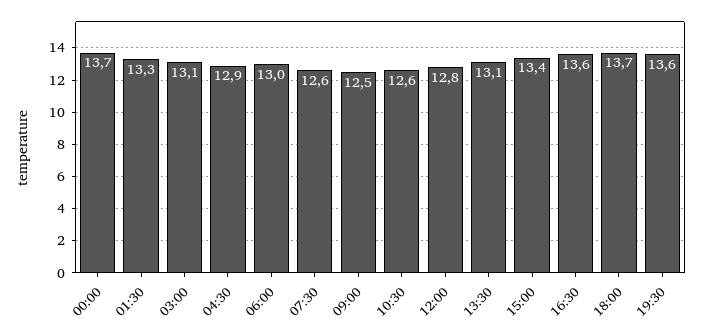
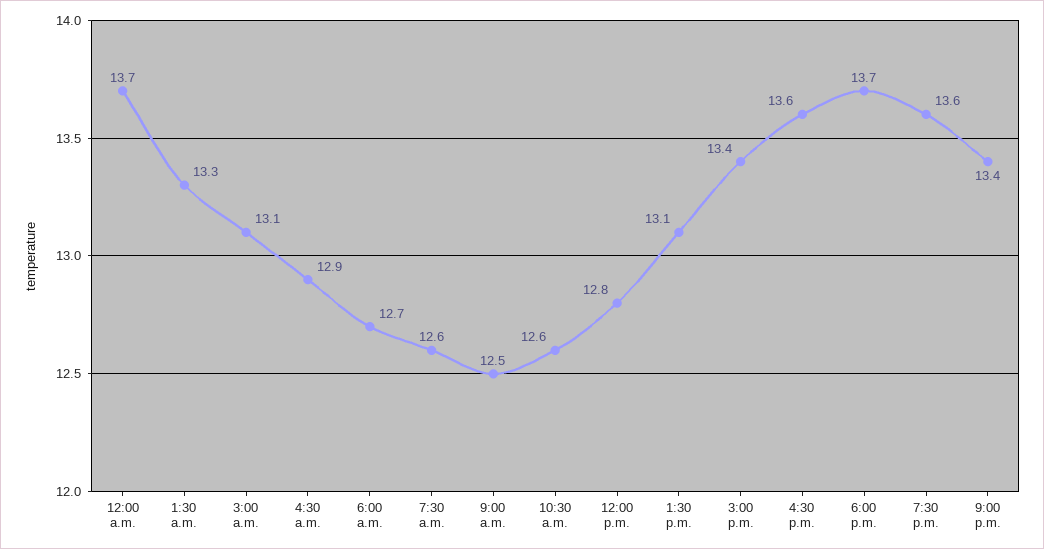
06:00: 13 -> 12.7
9:00 p.m.: none -> 13.4

